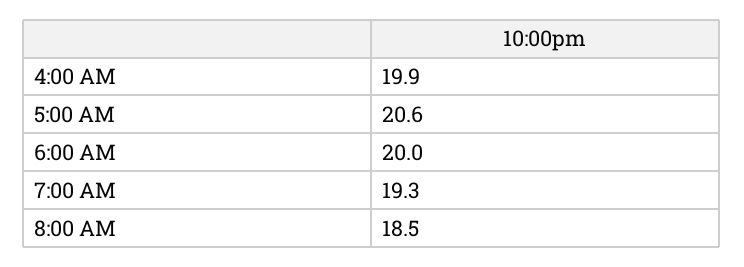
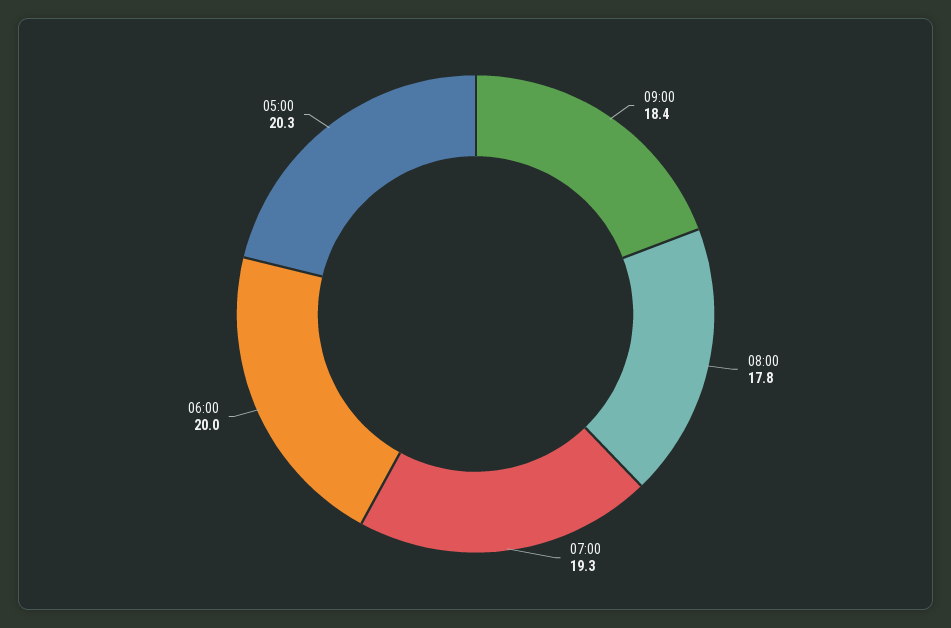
4:00 AM: 19.9 -> none
5:00 AM: 20.6 -> 20.3
8:00 AM: 18.5 -> 17.8
09:00: none -> 18.4

